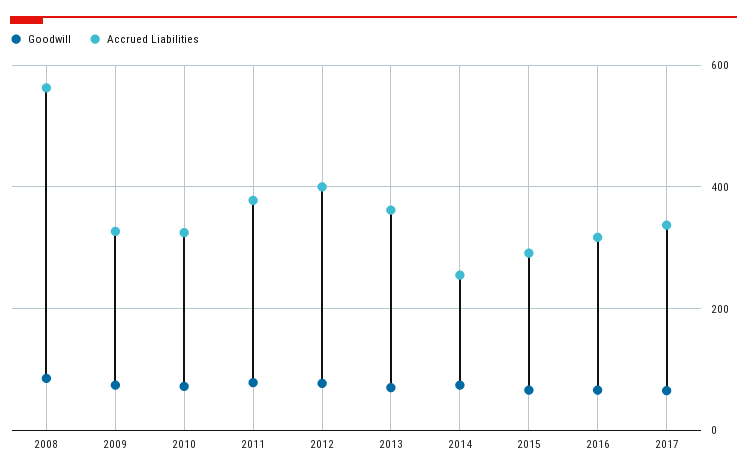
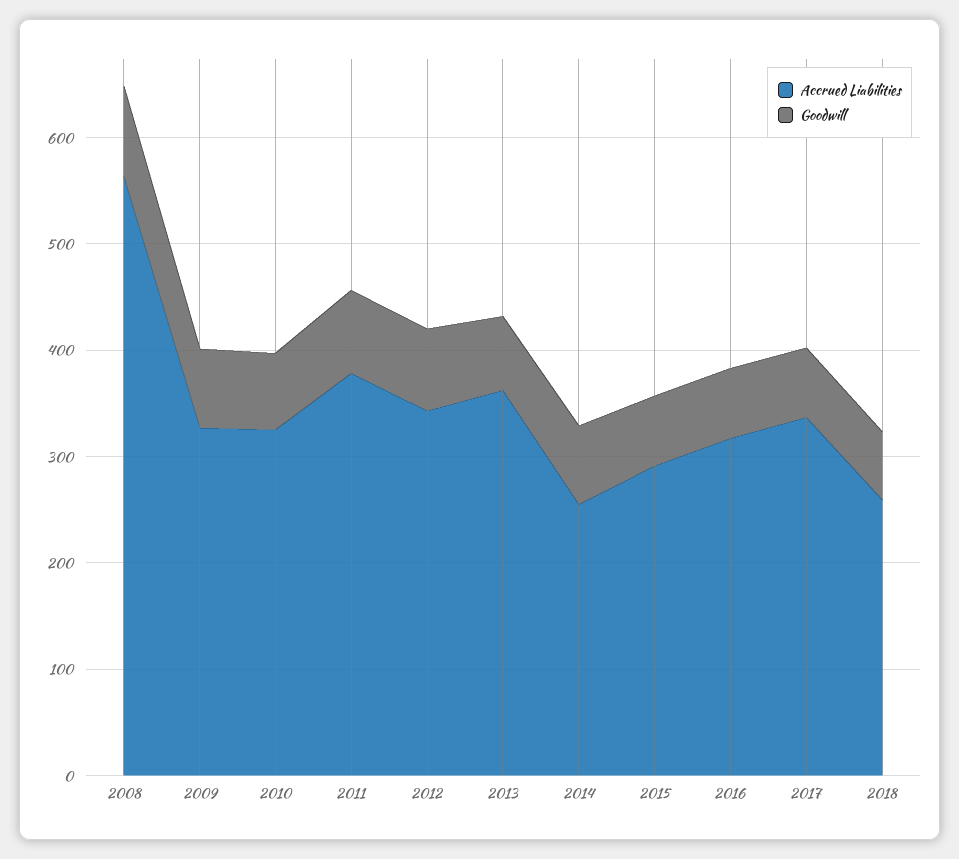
Accrued Liabilities, 2012: 400 -> 340
Accrued Liabilities, 2018: none -> 260
Goodwill, 2018: none -> 60

